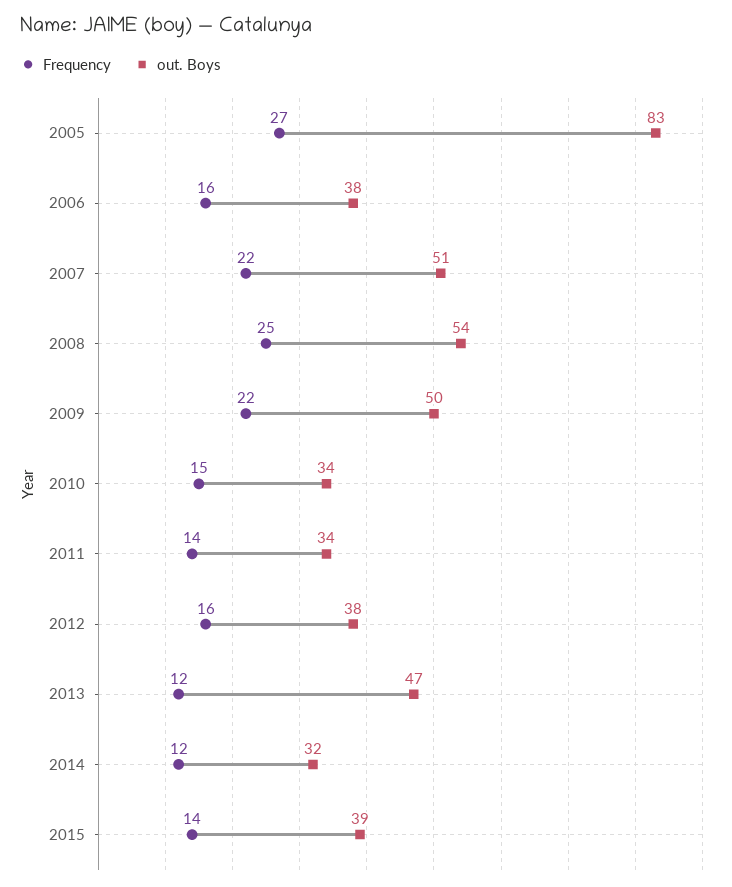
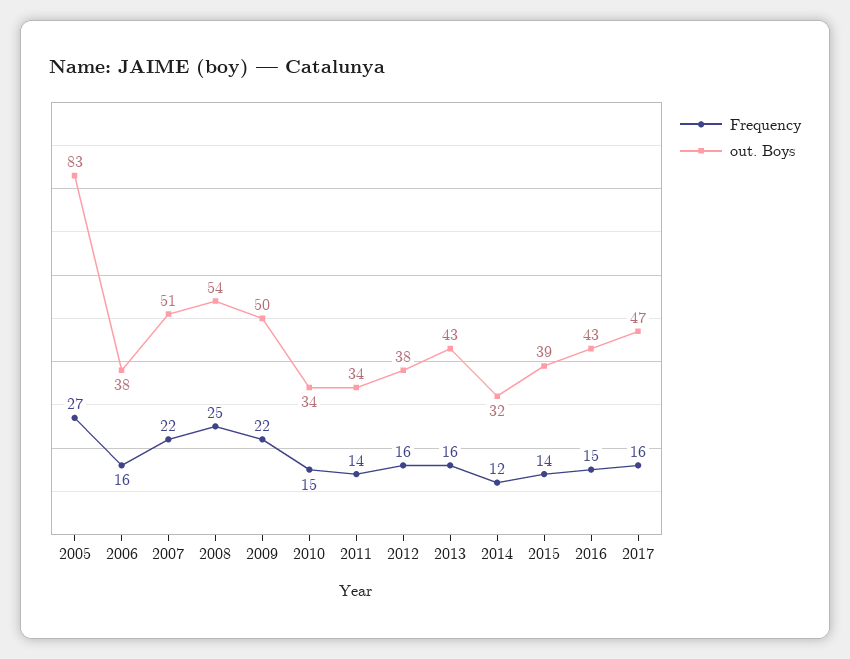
Frequency, 2013: 12 -> 16
out. Boys, 2013: 47 -> 43
Frequency, 2016: none -> 15
out. Boys, 2016: none -> 43
Frequency, 2017: none -> 16
out. Boys, 2017: none -> 47

